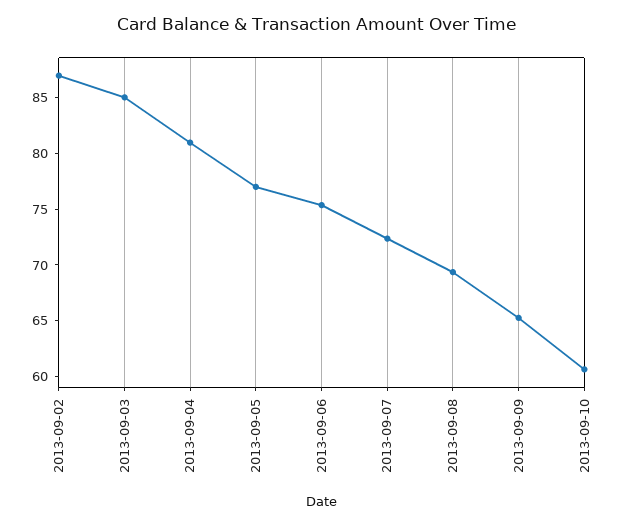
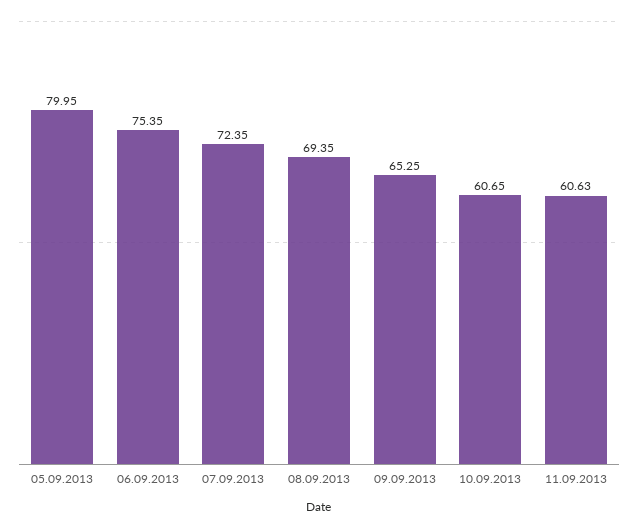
2013-09-02: 87 -> none
2013-09-03: 85 -> none
2013-09-04: 81 -> none
2013-09-05: 77 -> 79.95
11.09.2013: none -> 60.63

